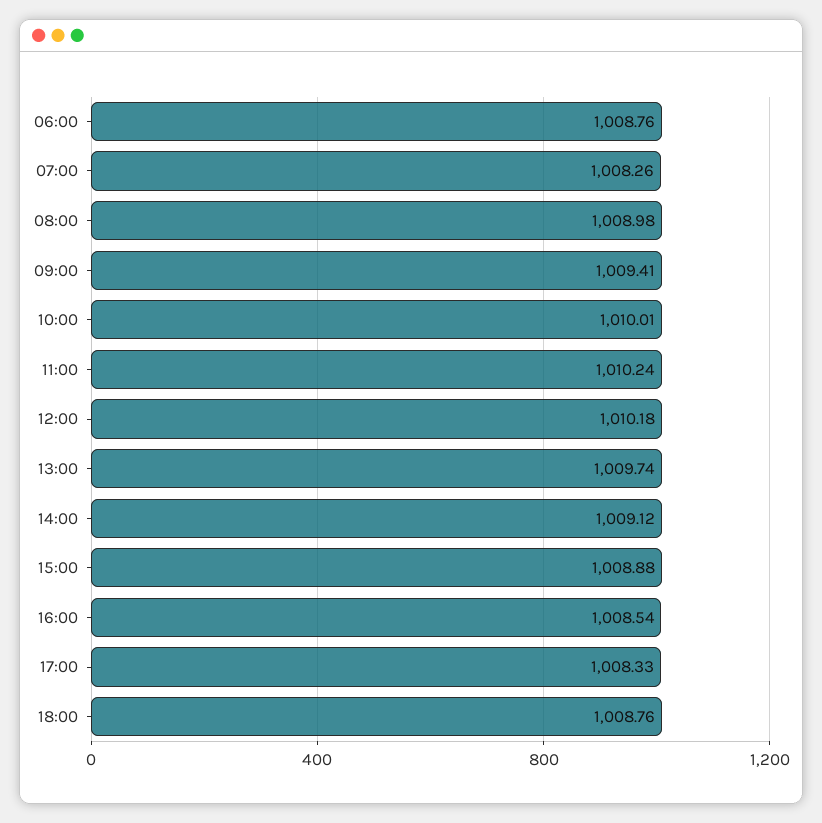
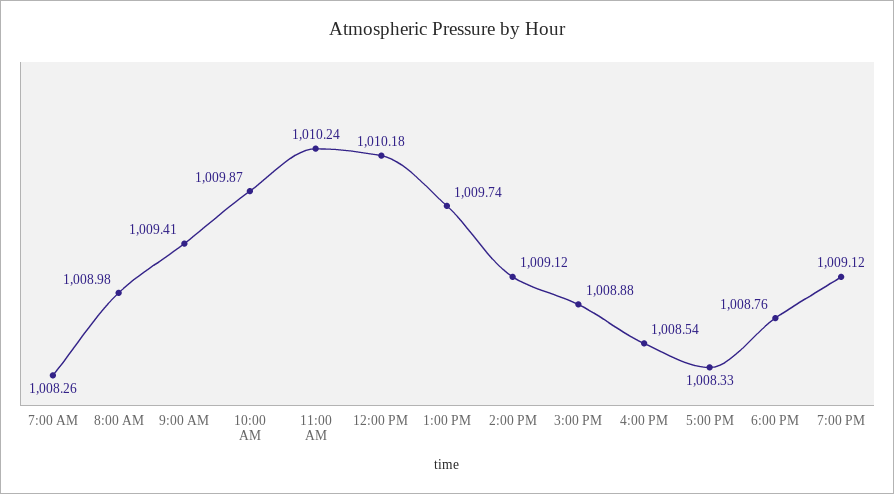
06:00: 1008.76 -> none
10:00: 1010.01 -> 1009.87
7:00 PM: none -> 1009.12

